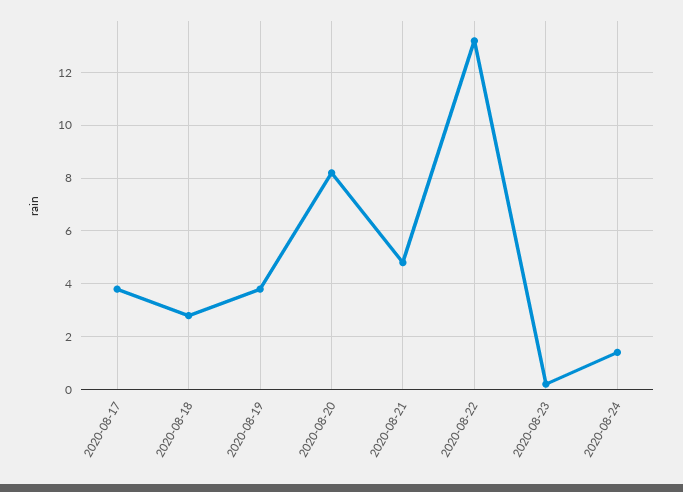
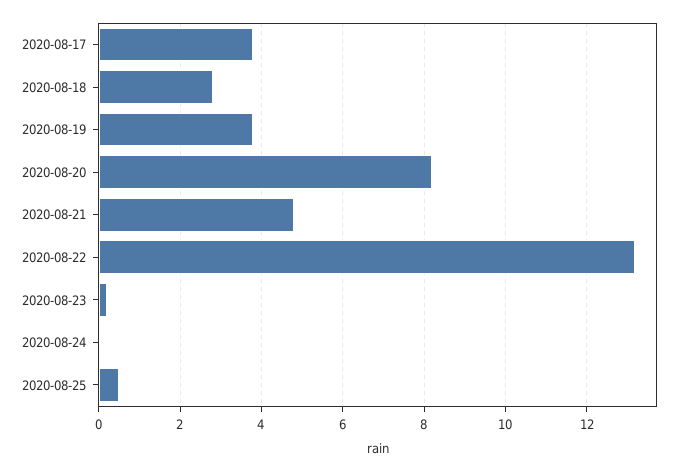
2020-08-24: 1.5 -> 0
2020-08-25: none -> 0.5

